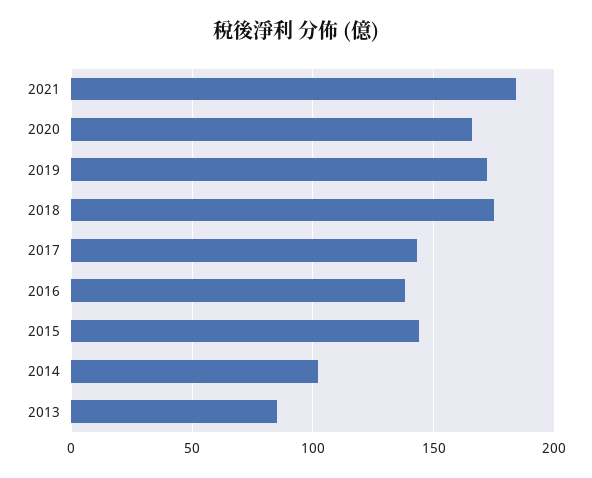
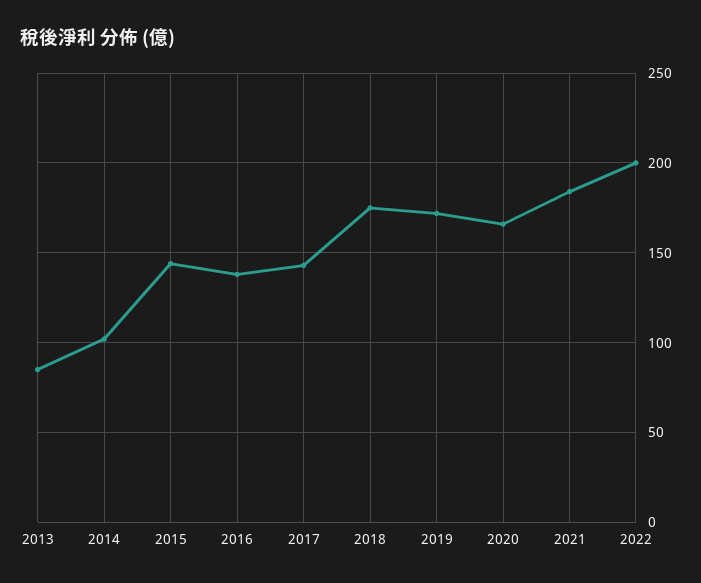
2022: none -> 200

